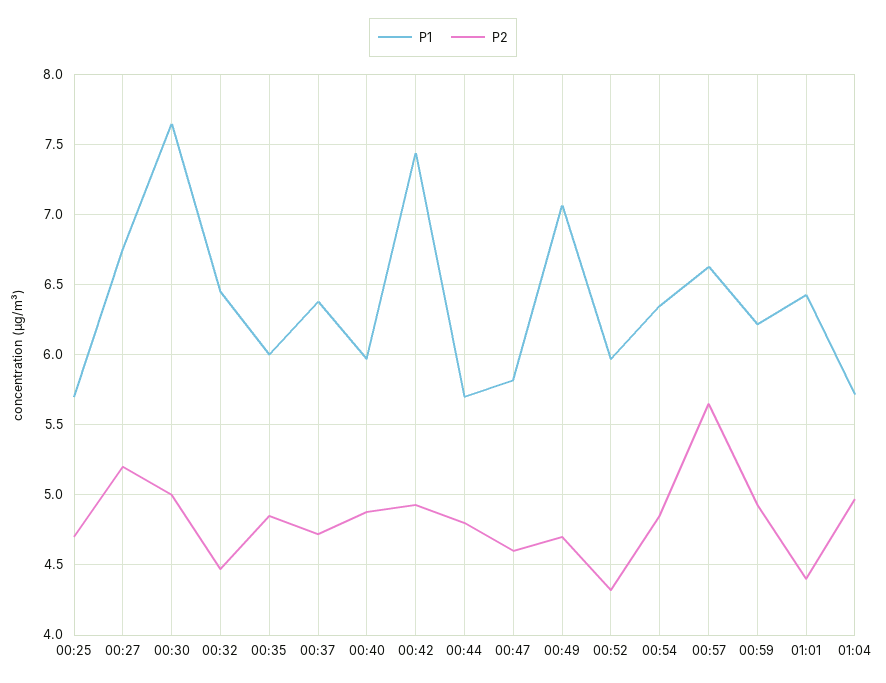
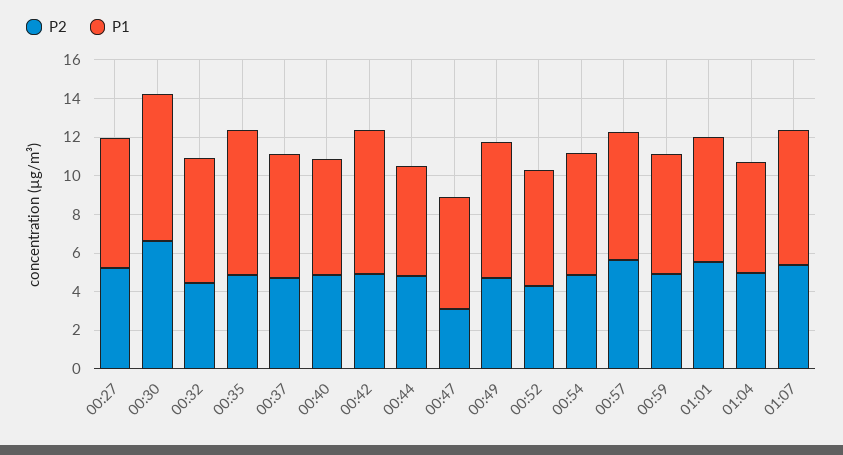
P1, 00:25: 5.7 -> none
P2, 00:25: 4.7 -> none
P2, 00:30: 5 -> 6.5
P1, 00:35: 6 -> 7.5
P2, 00:47: 4.6 -> 3
P2, 01:01: 4.4 -> 5.5
P2, 01:07: none -> 5.5
P1, 01:07: none -> 7

